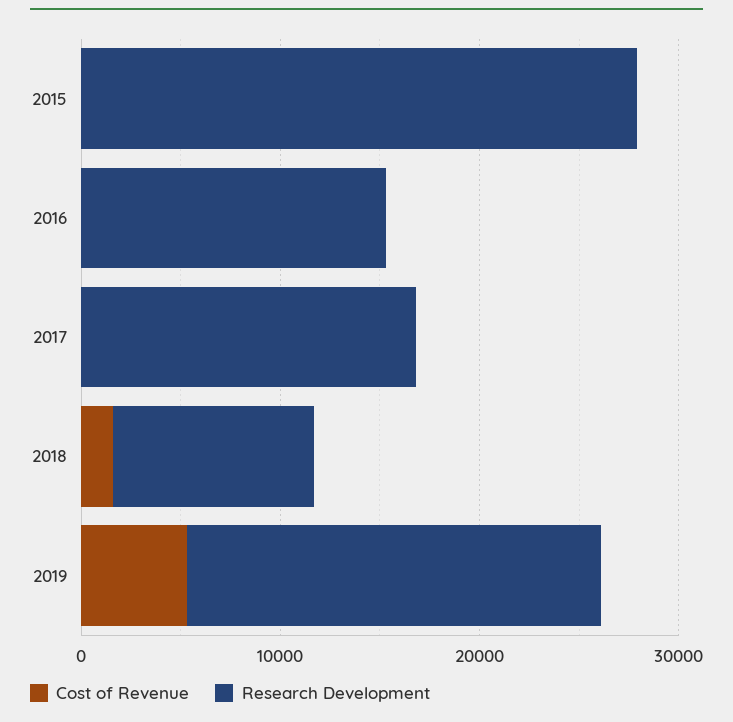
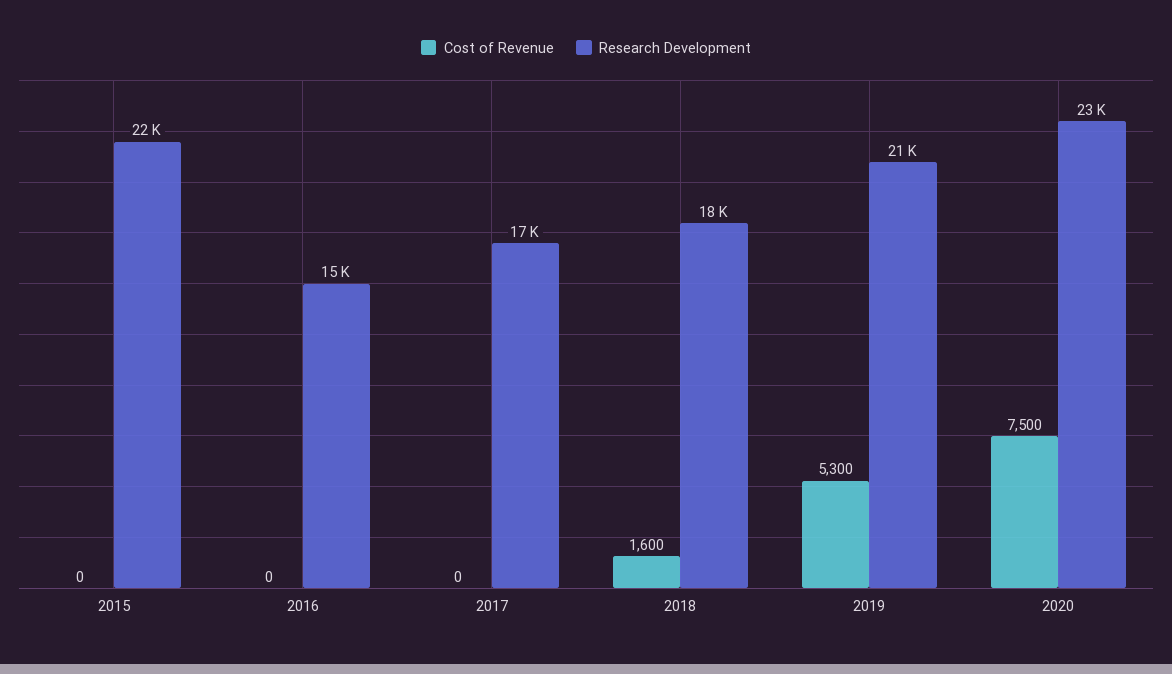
Research Development, 2015: 28000 -> 22000
Research Development, 2018: 10000 -> 18000
Cost of Revenue, 2020: none -> 7500
Research Development, 2020: none -> 23000

